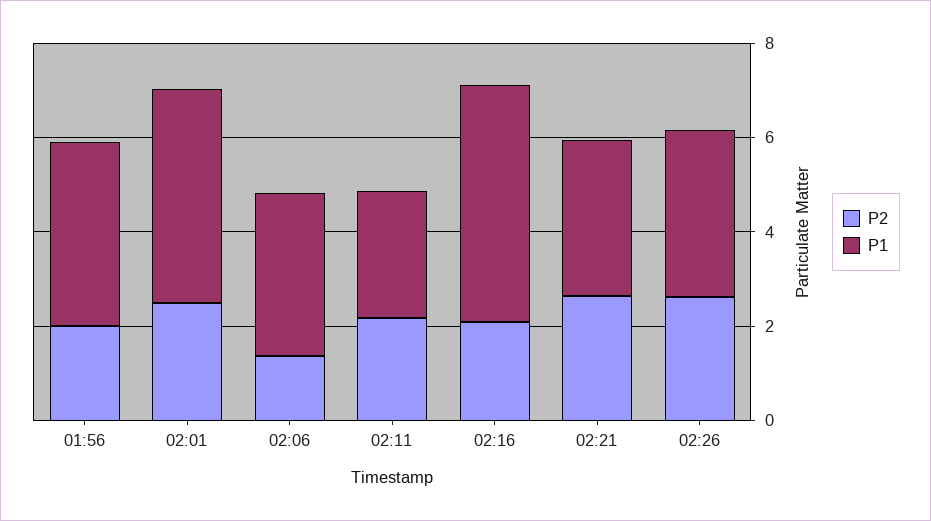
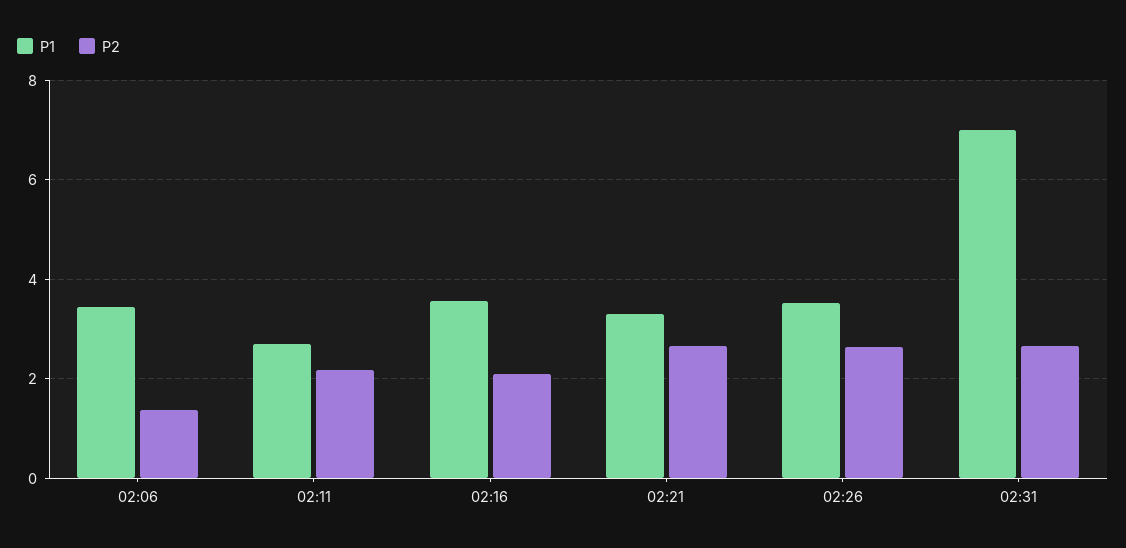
P2, 01:56: 2 -> none
P1, 01:56: 4 -> none
P2, 02:01: 2.5 -> none
P1, 02:01: 4.5 -> none
P1, 02:16: 5 -> 3.6
P1, 02:31: none -> 7
P2, 02:31: none -> 2.6

